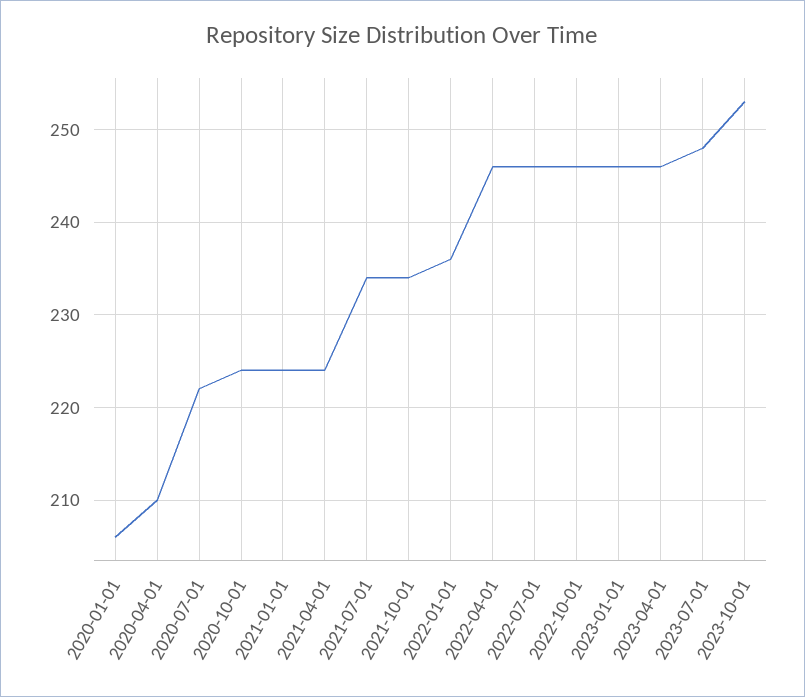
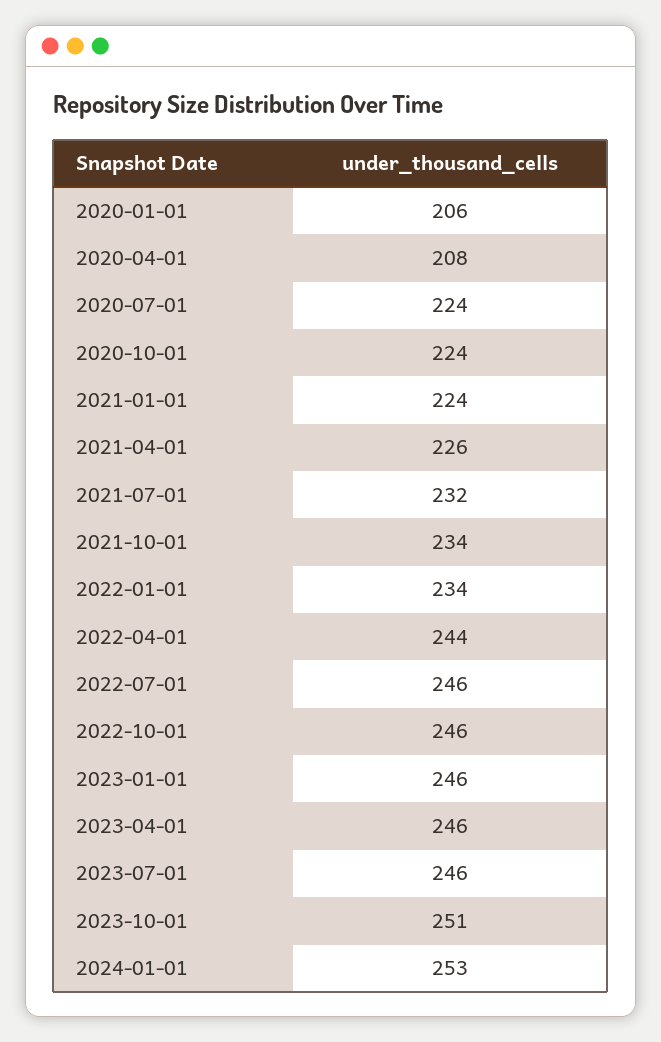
2020-04-01: 210 -> 208
2020-07-01: 222 -> 224
2021-04-01: 224 -> 226
2021-07-01: 234 -> 232
2022-01-01: 236 -> 234
2022-04-01: 246 -> 244
2023-07-01: 248 -> 246
2023-10-01: 253 -> 251
2024-01-01: none -> 253

